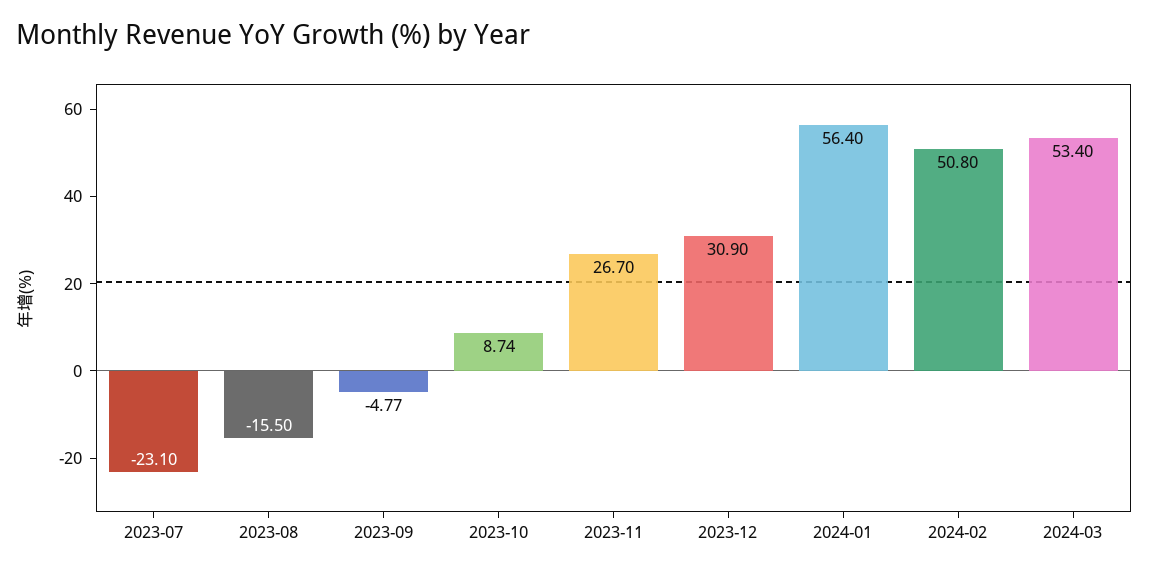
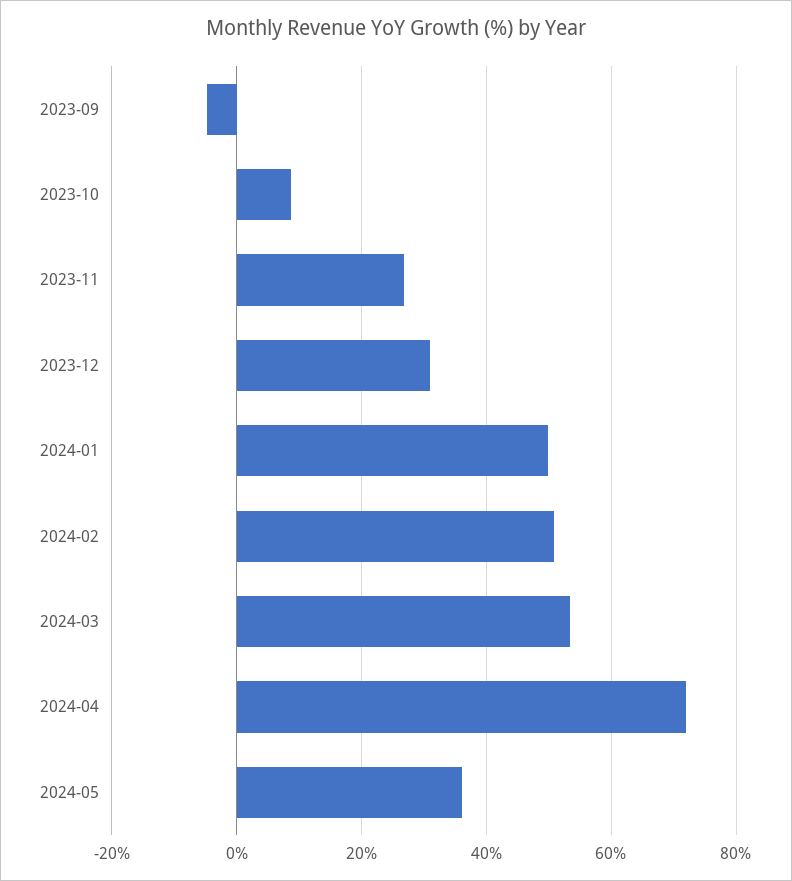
2023-07: -23.1 -> none
2023-08: -15.5 -> none
2024-01: 56.4 -> 50
2024-04: none -> 72
2024-05: none -> 36

